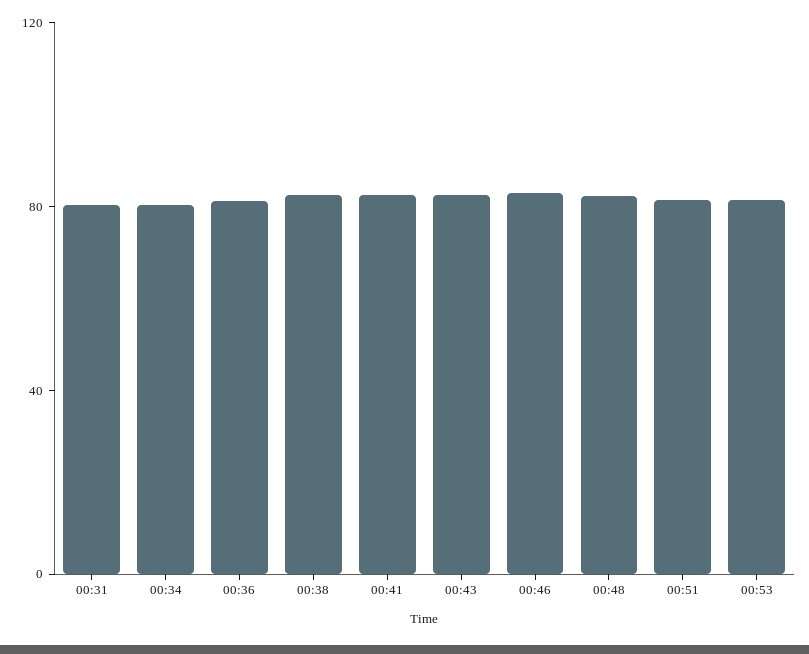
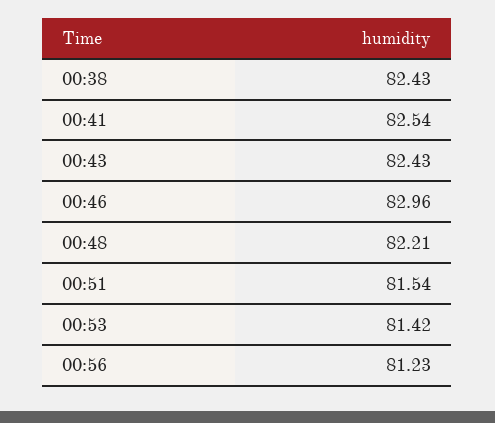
00:31: 80 -> none
00:34: 80 -> none
00:36: 80 -> none
00:56: none -> 81.23

